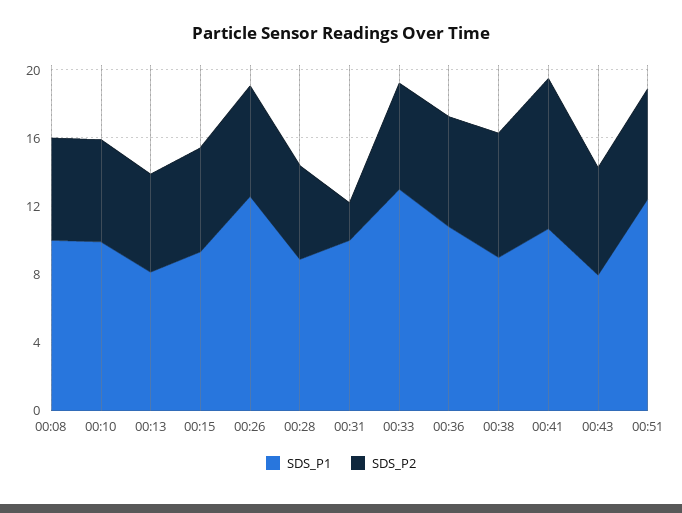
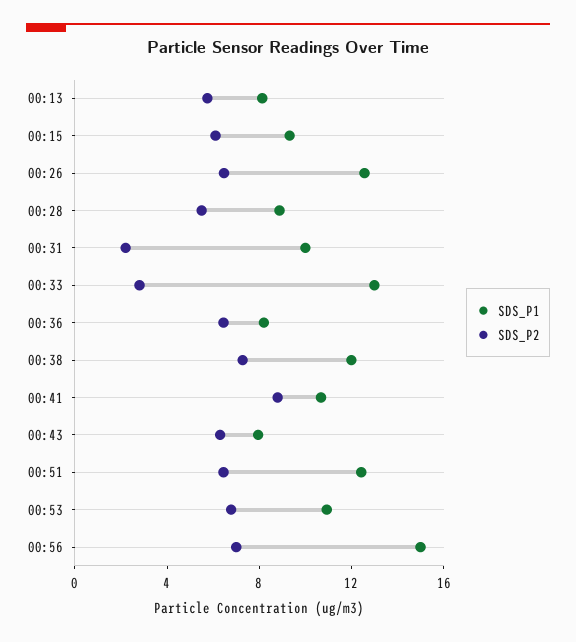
SDS_P1, 00:08: 10 -> none
SDS_P2, 00:08: 6 -> none
SDS_P1, 00:10: 10 -> none
SDS_P2, 00:10: 6 -> none
SDS_P2, 00:33: 6 -> 3
SDS_P1, 00:36: 11 -> 8
SDS_P1, 00:38: 9 -> 12
SDS_P1, 00:53: none -> 11
SDS_P2, 00:53: none -> 7
SDS_P1, 00:56: none -> 15
SDS_P2, 00:56: none -> 7

